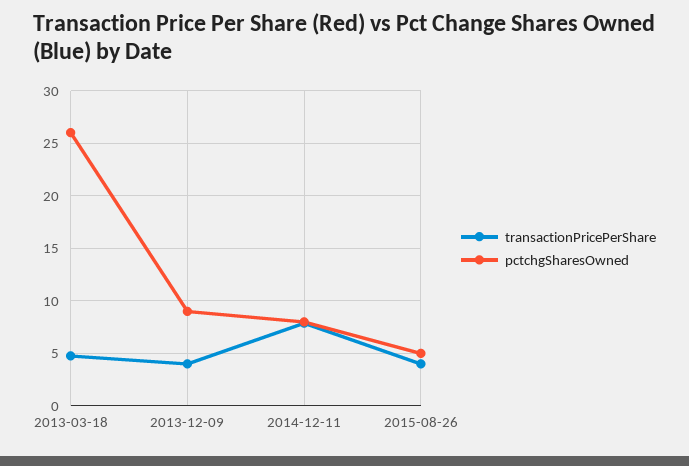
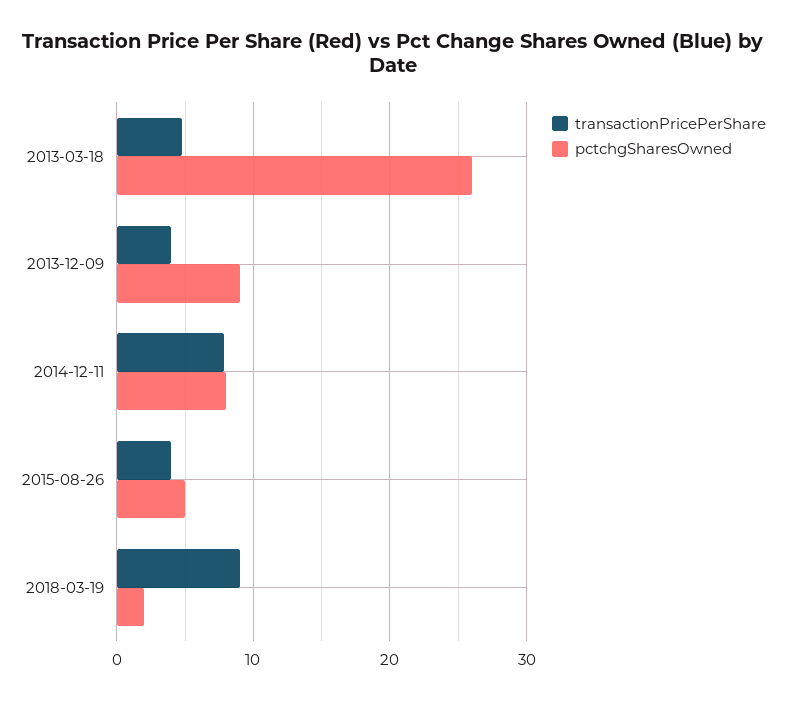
transactionPricePerShare, 2018-03-19: none -> 9
pctchgSharesOwned, 2018-03-19: none -> 2

